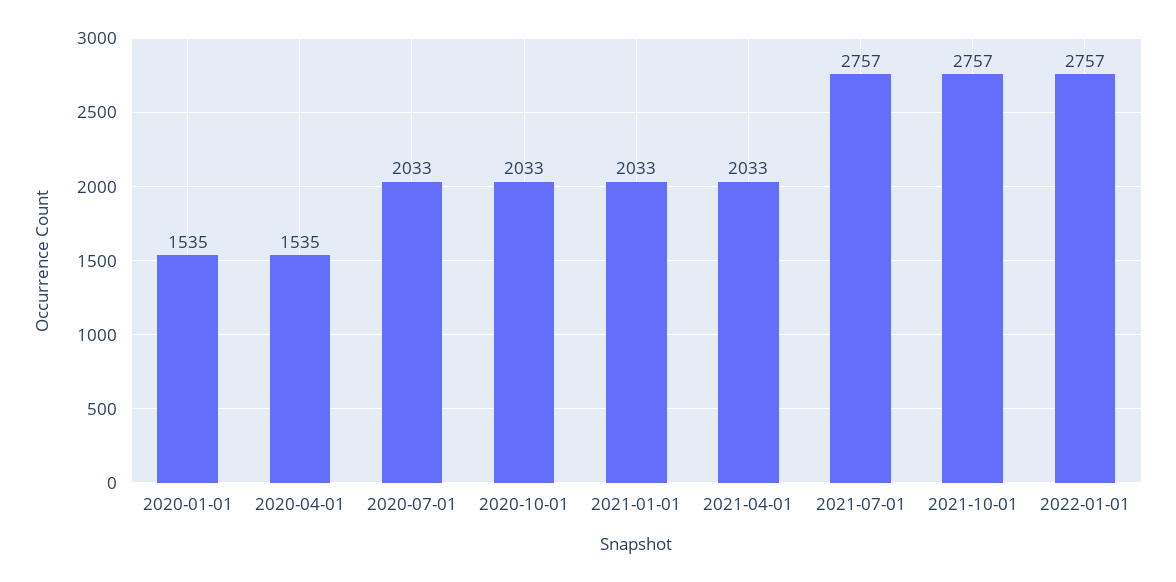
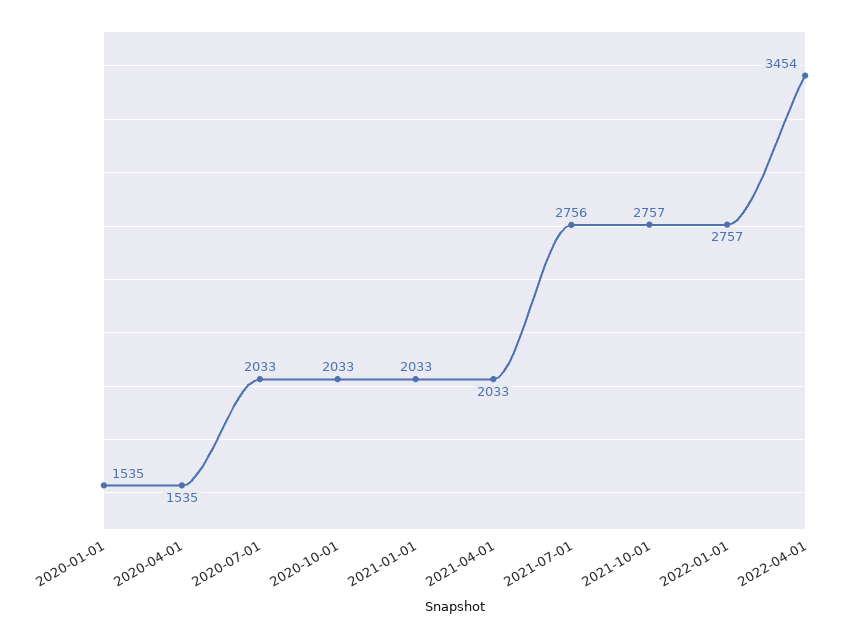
2021-07-01: 2757 -> 2756
2022-04-01: none -> 3454

